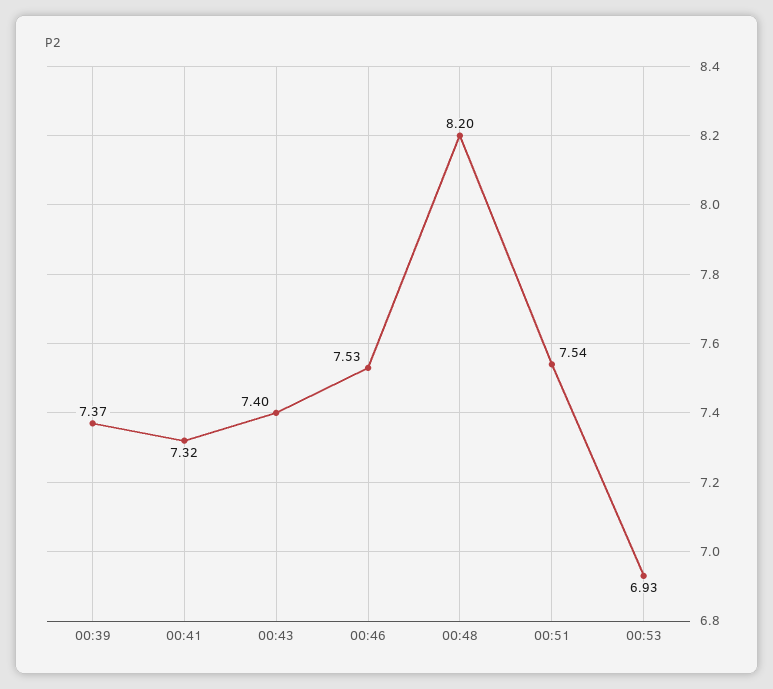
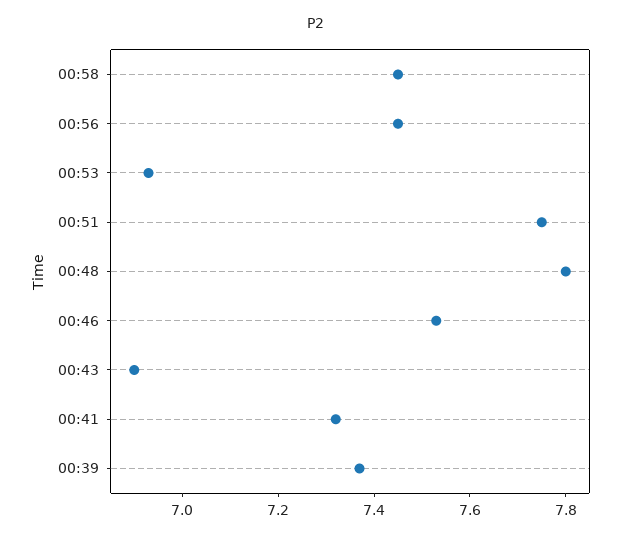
00:43: 7.4 -> 6.9
00:48: 8.2 -> 7.8
00:51: 7.54 -> 7.75
00:58: none -> 7.45
00:56: none -> 7.45

